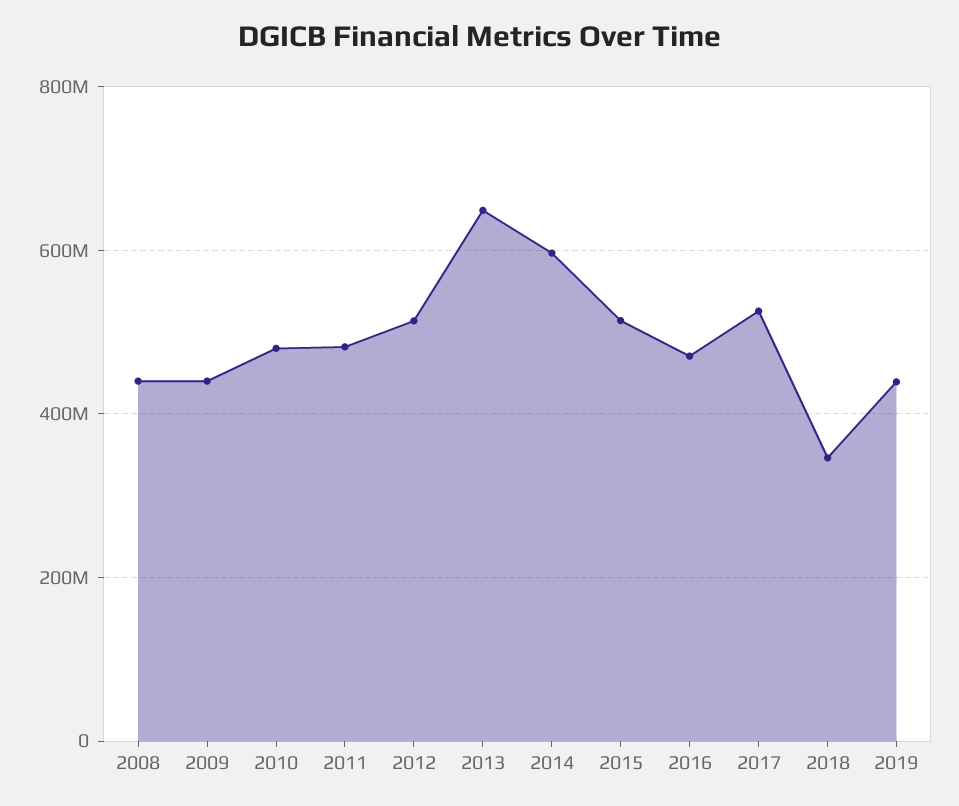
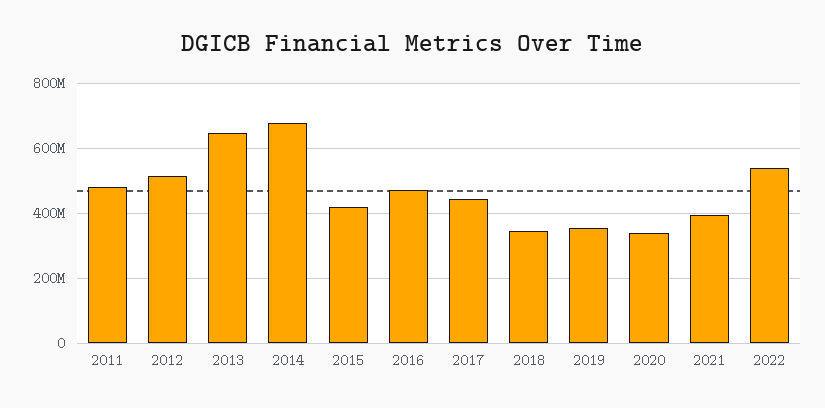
2008: 440000000 -> none
2009: 440000000 -> none
2010: 480000000 -> none
2014: 600000000 -> 680000000
2015: 520000000 -> 420000000
2017: 520000000 -> 440000000
2019: 440000000 -> 360000000
2020: none -> 340000000
2021: none -> 400000000
2022: none -> 540000000

